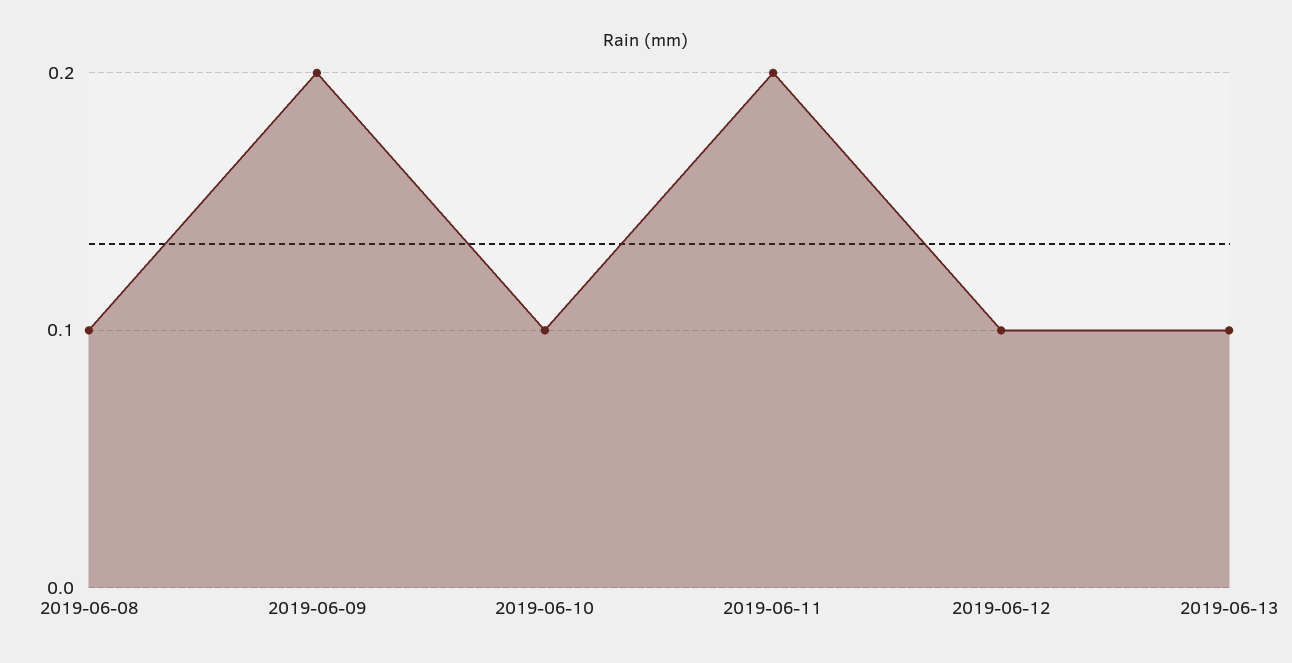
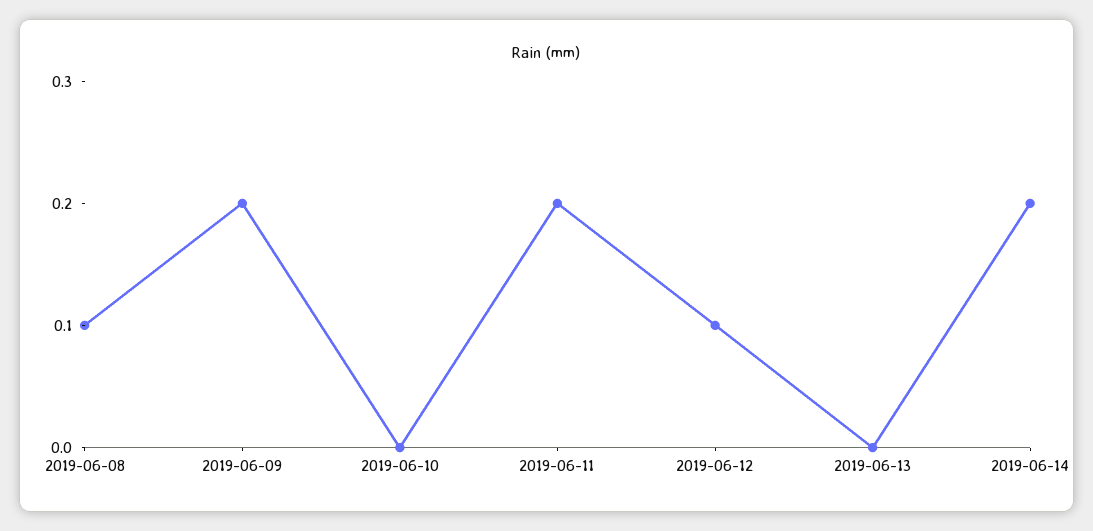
2019-06-10: 0.1 -> 0
2019-06-13: 0.1 -> 0
2019-06-14: none -> 0.2

